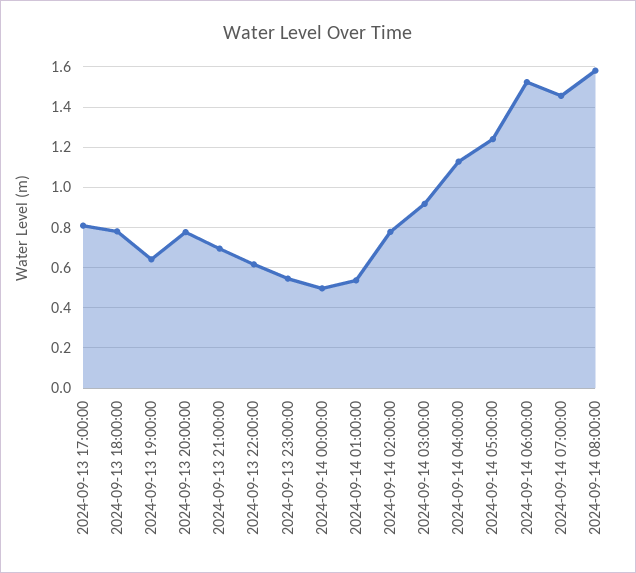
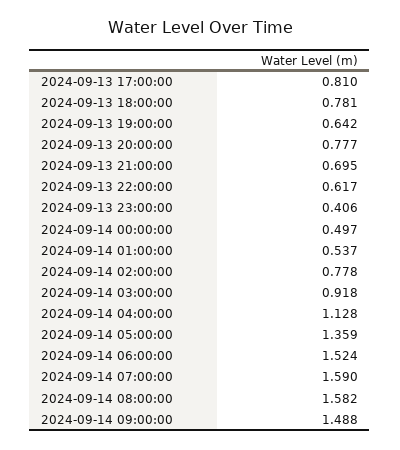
2024-09-13 23:00:00: 0.55 -> 0.406
2024-09-14 05:00:00: 1.25 -> 1.359
2024-09-14 07:00:00: 1.45 -> 1.59
2024-09-14 09:00:00: none -> 1.488

